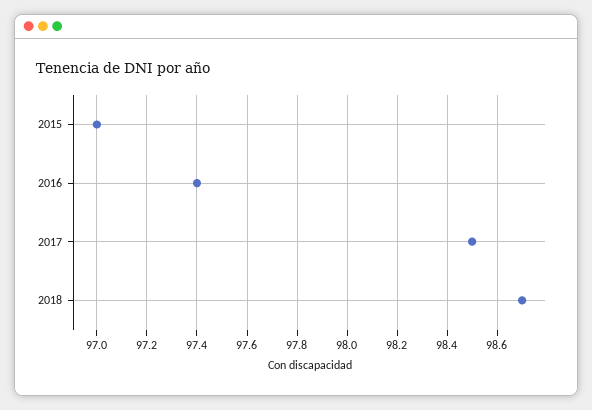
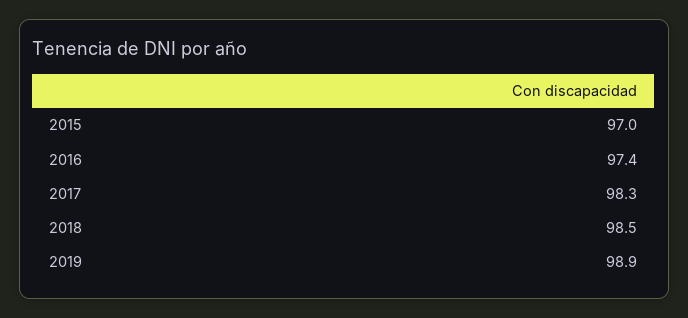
2017: 98.5 -> 98.3
2018: 98.7 -> 98.5
2019: none -> 98.9

